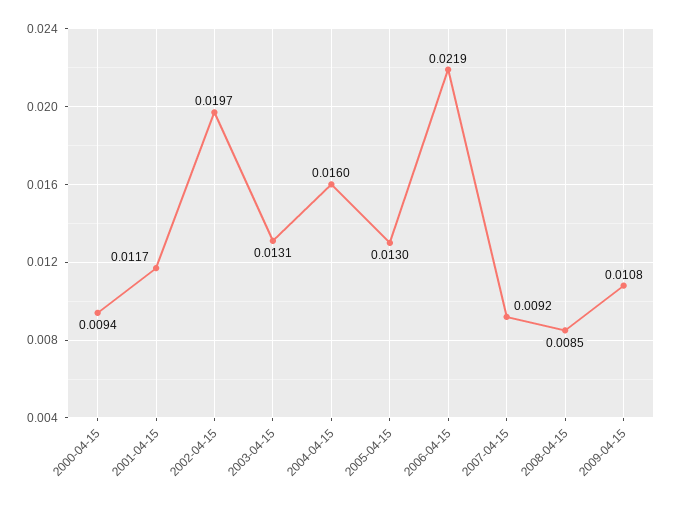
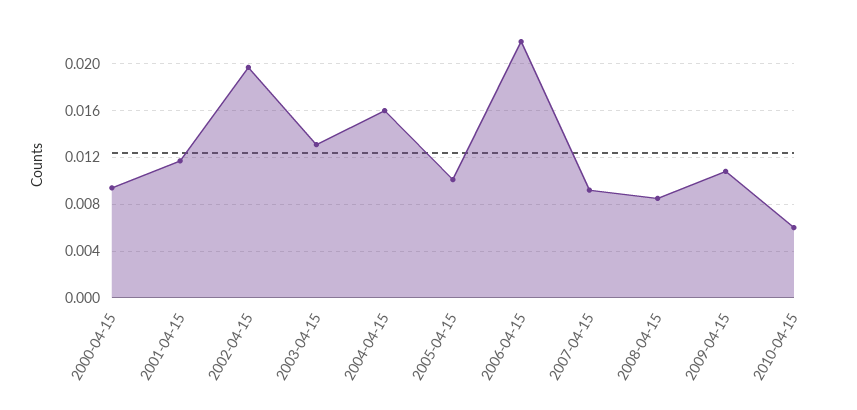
2005-04-15: 0.013 -> 0.01
2010-04-15: none -> 0.006

